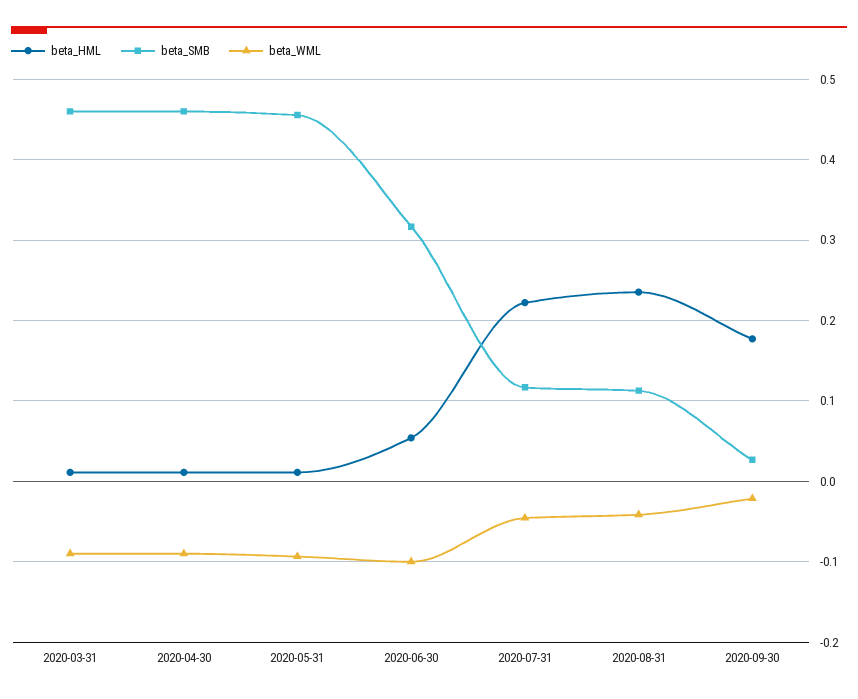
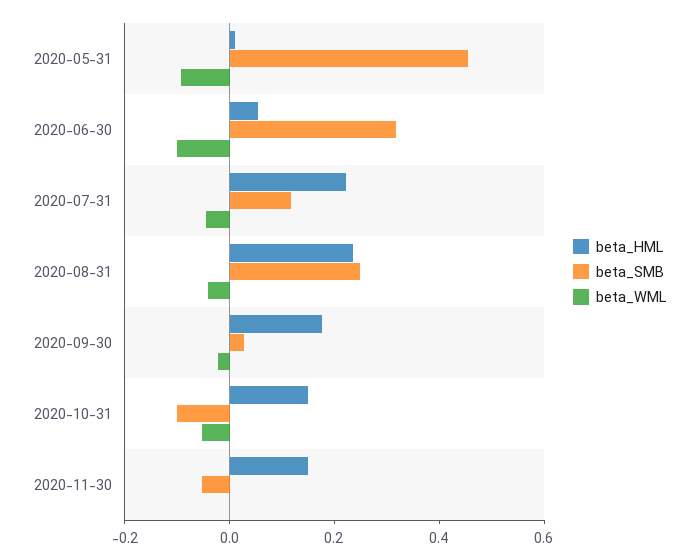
beta_HML, 2020-03-31: 0.01 -> none
beta_SMB, 2020-03-31: 0.46 -> none
beta_WML, 2020-03-31: -0.09 -> none
beta_HML, 2020-04-30: 0.01 -> none
beta_SMB, 2020-04-30: 0.46 -> none
beta_WML, 2020-04-30: -0.09 -> none
beta_SMB, 2020-08-31: 0.11 -> 0.25
beta_HML, 2020-10-31: none -> 0.15
beta_SMB, 2020-10-31: none -> -0.1
beta_WML, 2020-10-31: none -> -0.05
beta_HML, 2020-11-30: none -> 0.15
beta_SMB, 2020-11-30: none -> -0.05
beta_WML, 2020-11-30: none -> 0

